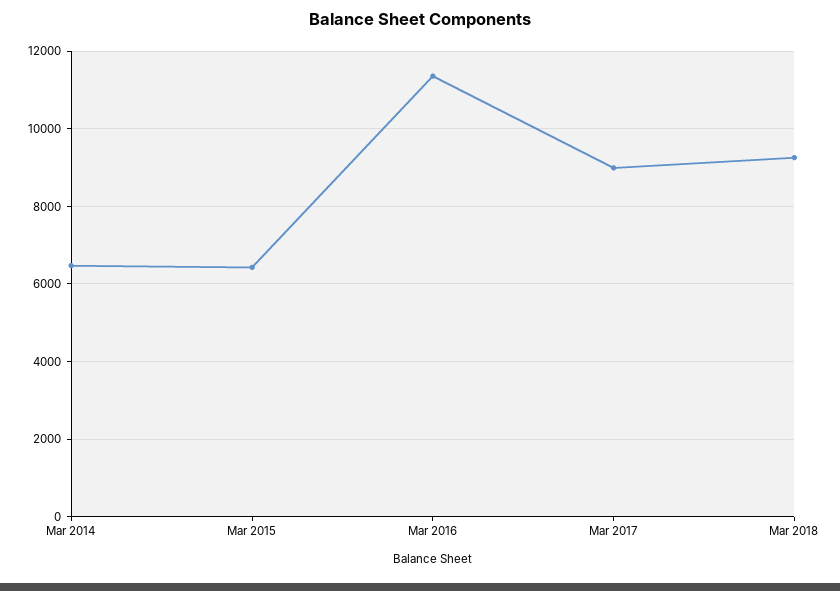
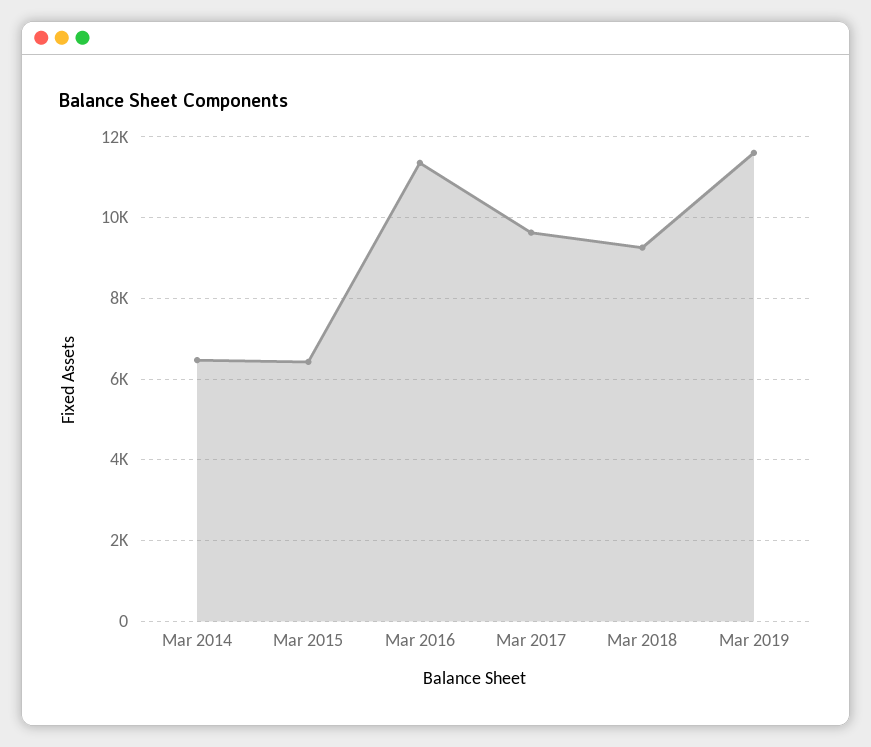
Mar 2017: 9000 -> 9600
Mar 2019: none -> 11600

